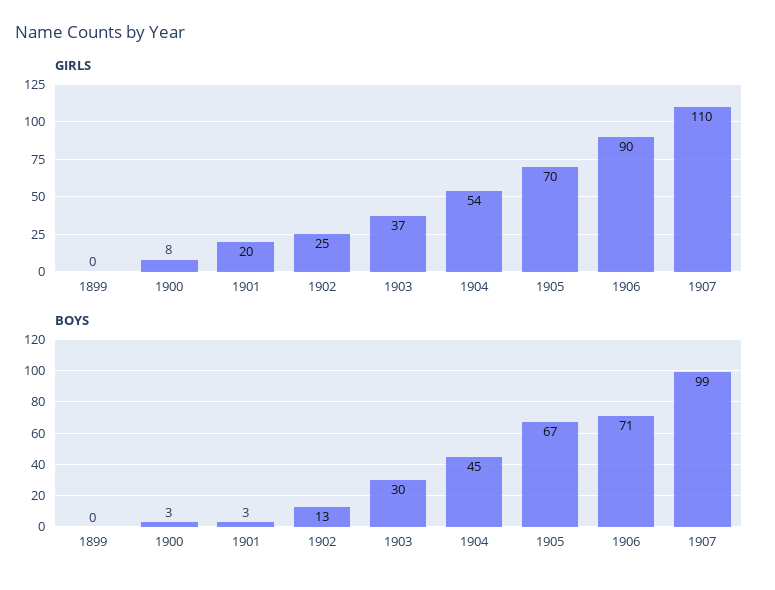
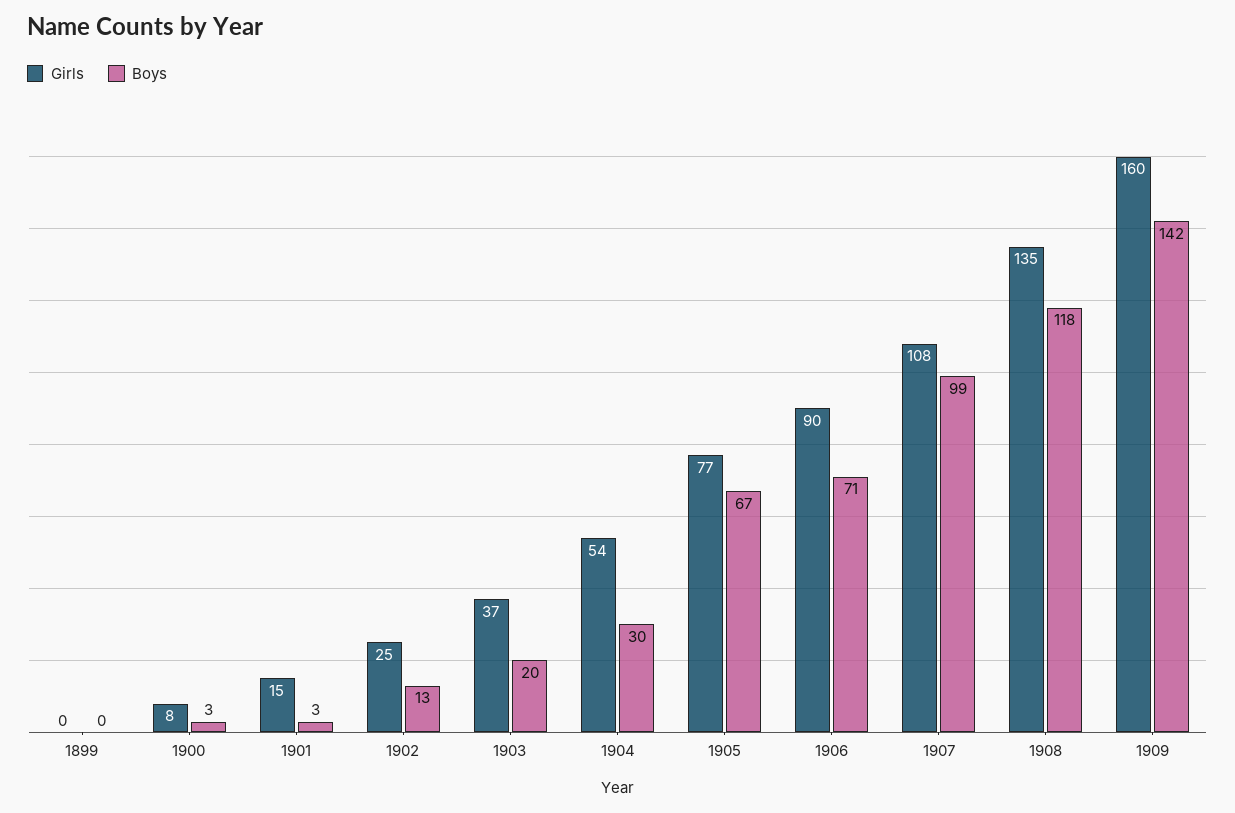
GIRLS, 1901: 20 -> 15
GIRLS, 1905: 70 -> 77
GIRLS, 1907: 110 -> 108
BOYS, 1903: 30 -> 20
BOYS, 1904: 45 -> 30
GIRLS, 1908: none -> 135
BOYS, 1908: none -> 118
GIRLS, 1909: none -> 160
BOYS, 1909: none -> 142

